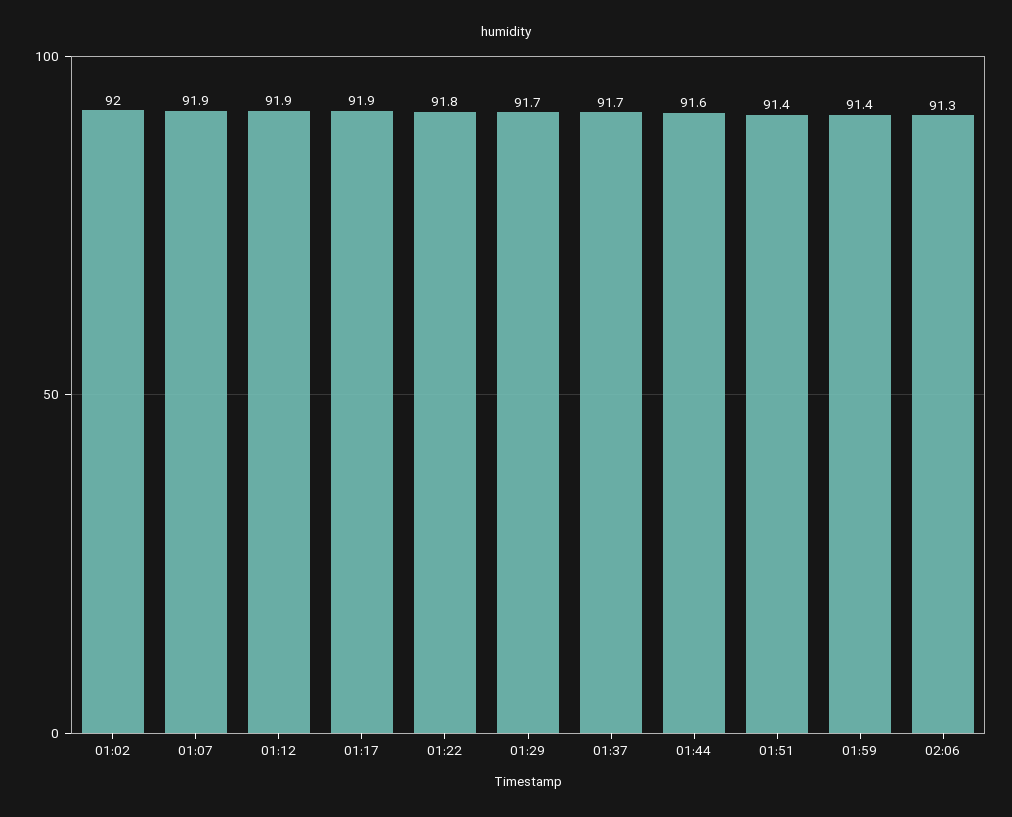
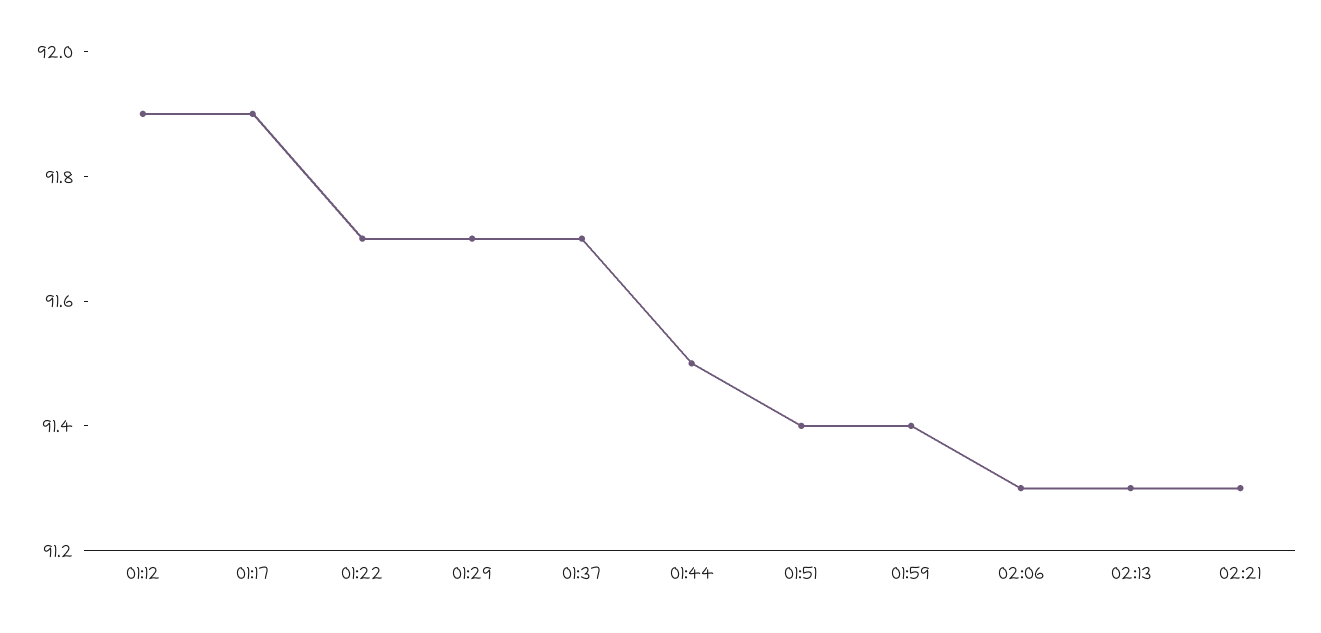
01:02: 92 -> none
01:07: 91.9 -> none
01:22: 91.8 -> 91.7
01:44: 91.6 -> 91.5
02:13: none -> 91.3
02:21: none -> 91.3

